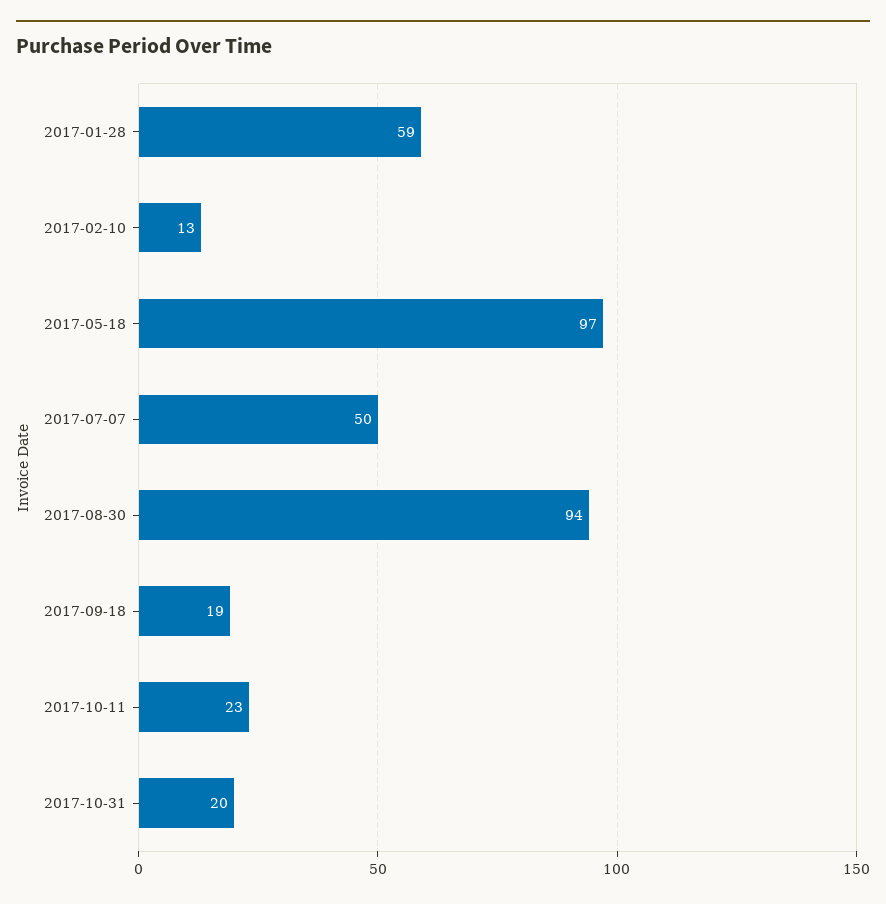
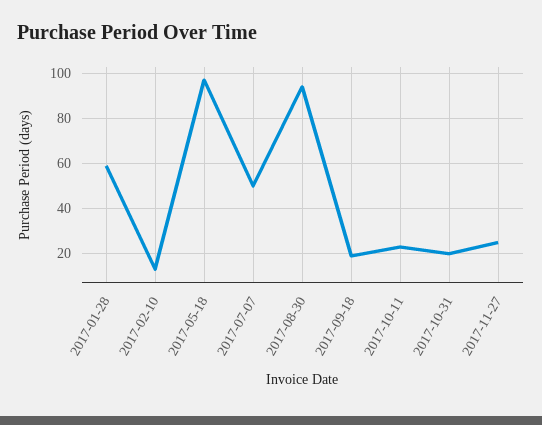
2017-11-27: none -> 25

